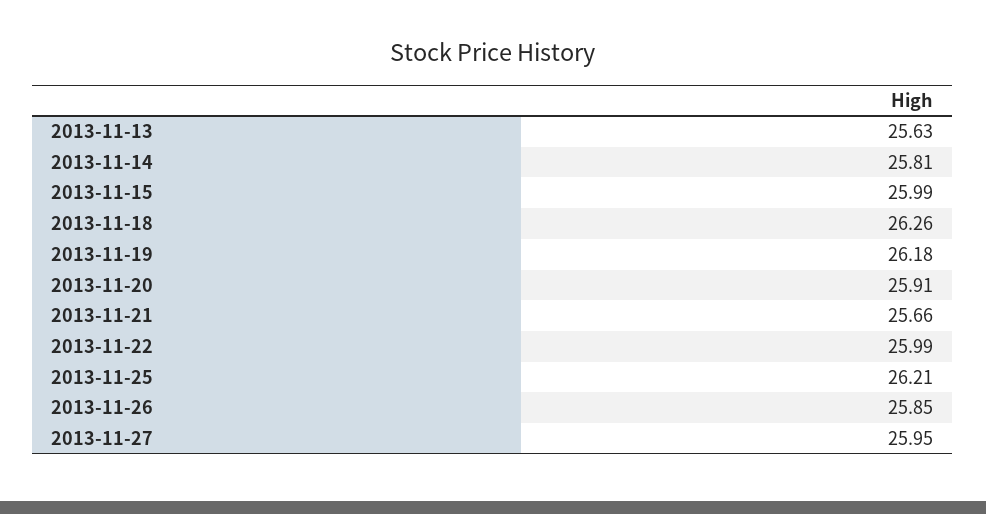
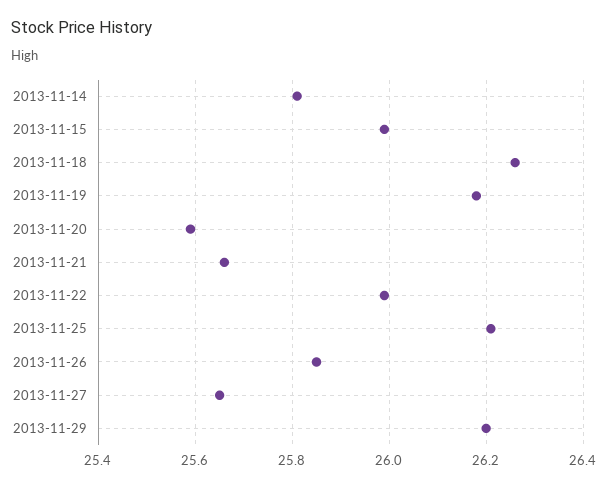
2013-11-13: 25.63 -> none
2013-11-20: 25.91 -> 25.6
2013-11-27: 25.95 -> 25.65
2013-11-29: none -> 26.2

